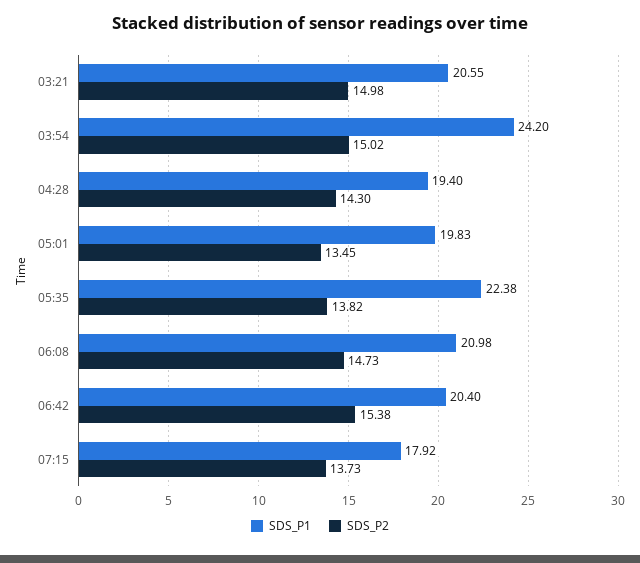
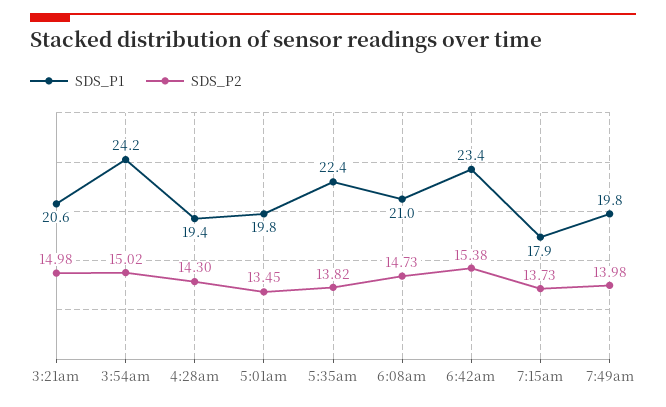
SDS_P1, 06:42: 20.4 -> 23.4
SDS_P1, 7:49am: none -> 19.8
SDS_P2, 7:49am: none -> 13.98

